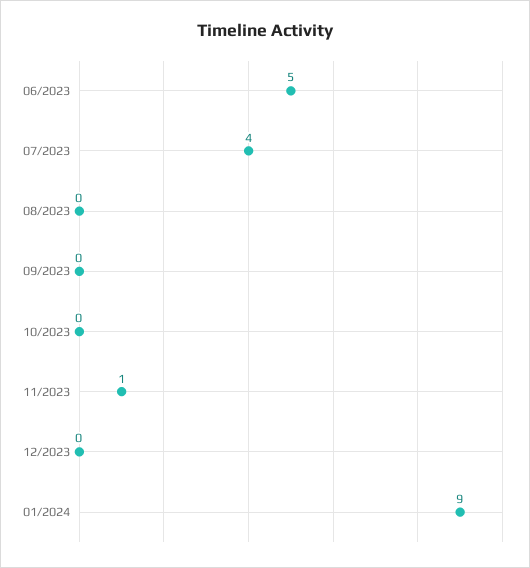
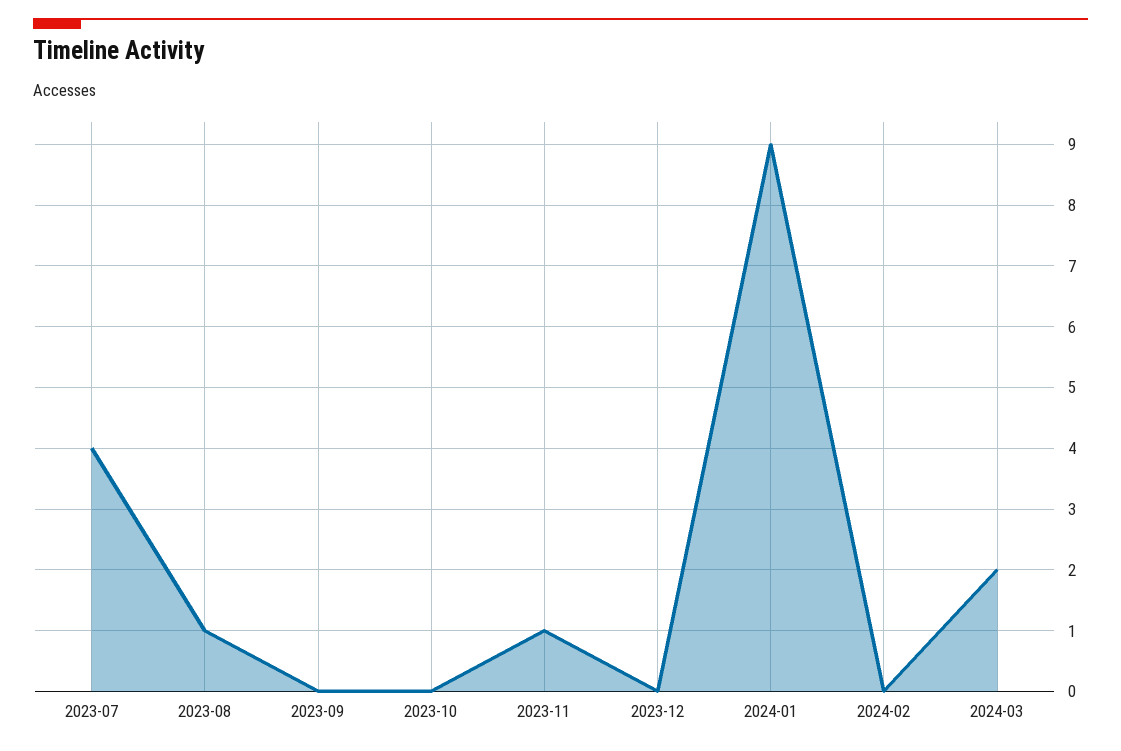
06/2023: 5 -> none
08/2023: 0 -> 1
2024-02: none -> 0
2024-03: none -> 2

